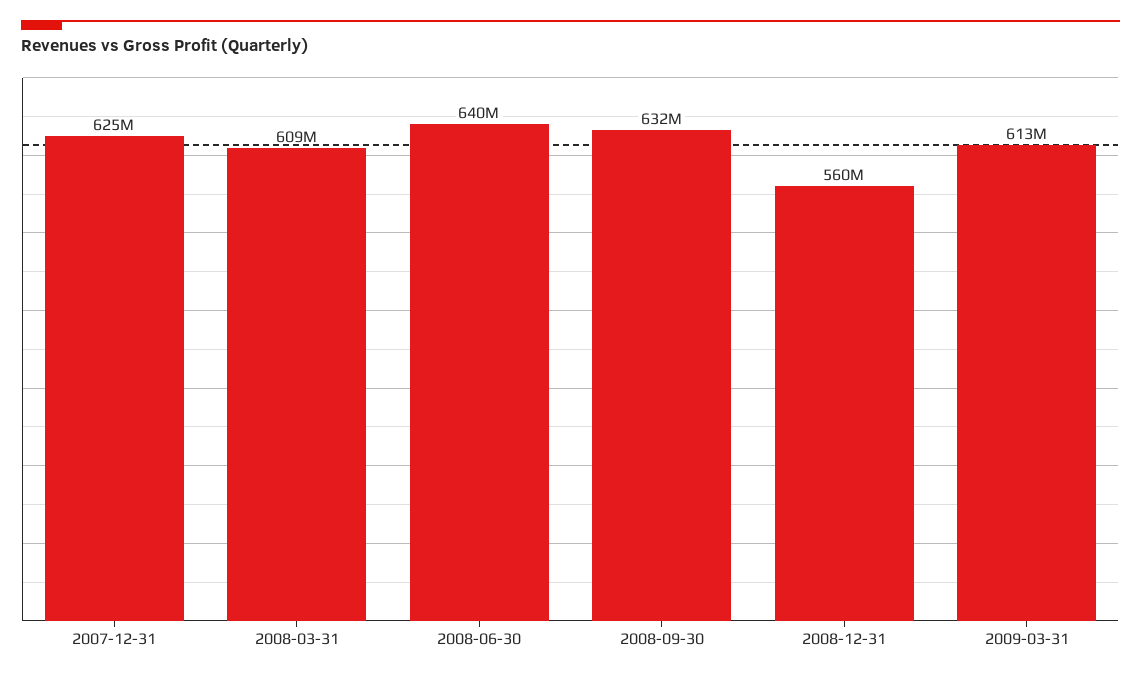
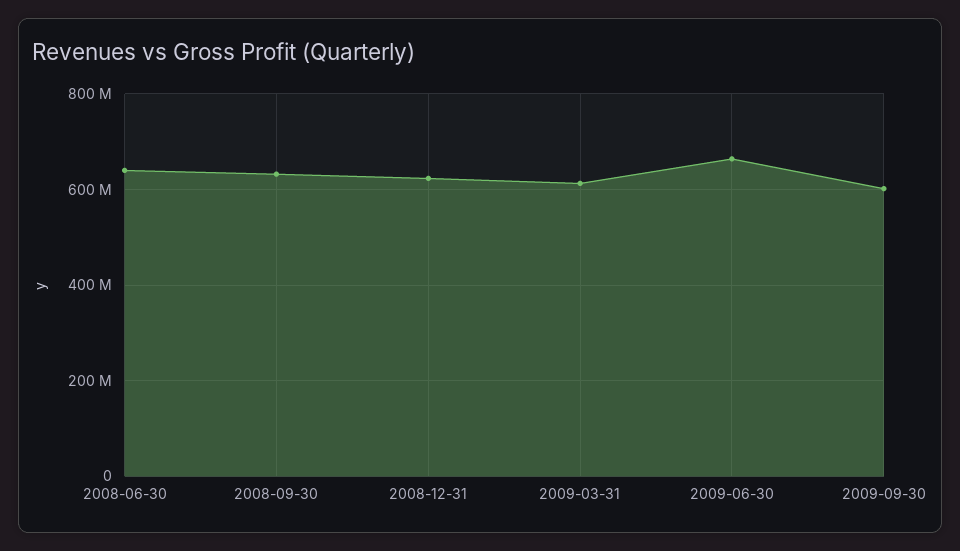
2007-12-31: 625000000 -> none
2008-03-31: 609000000 -> none
2008-12-31: 560000000 -> 620000000
2009-06-30: none -> 660000000
2009-09-30: none -> 600000000

